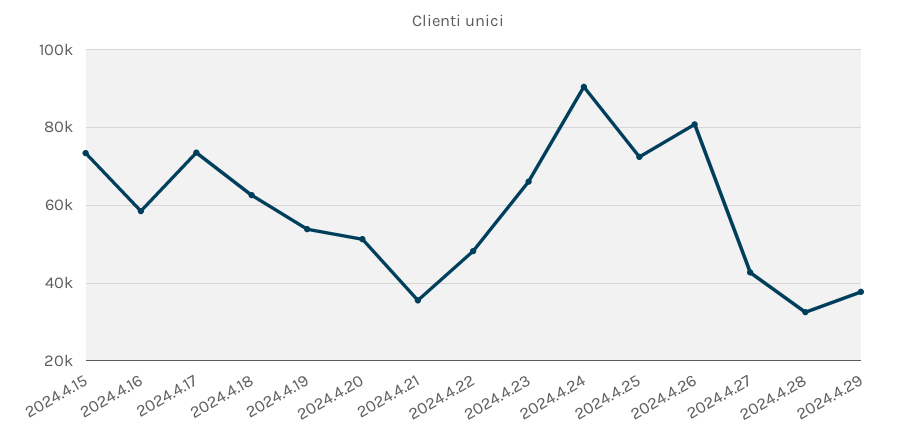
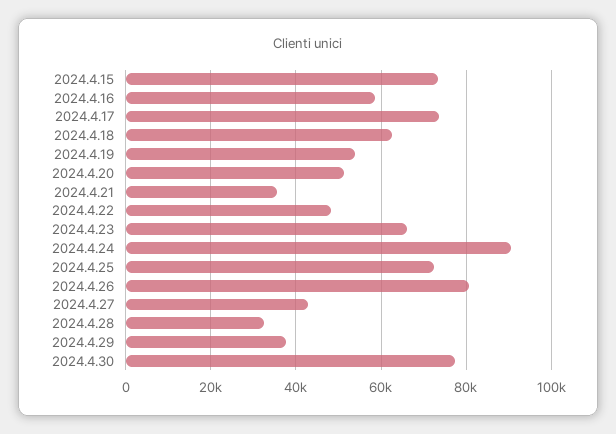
2024.4.30: none -> 78000

